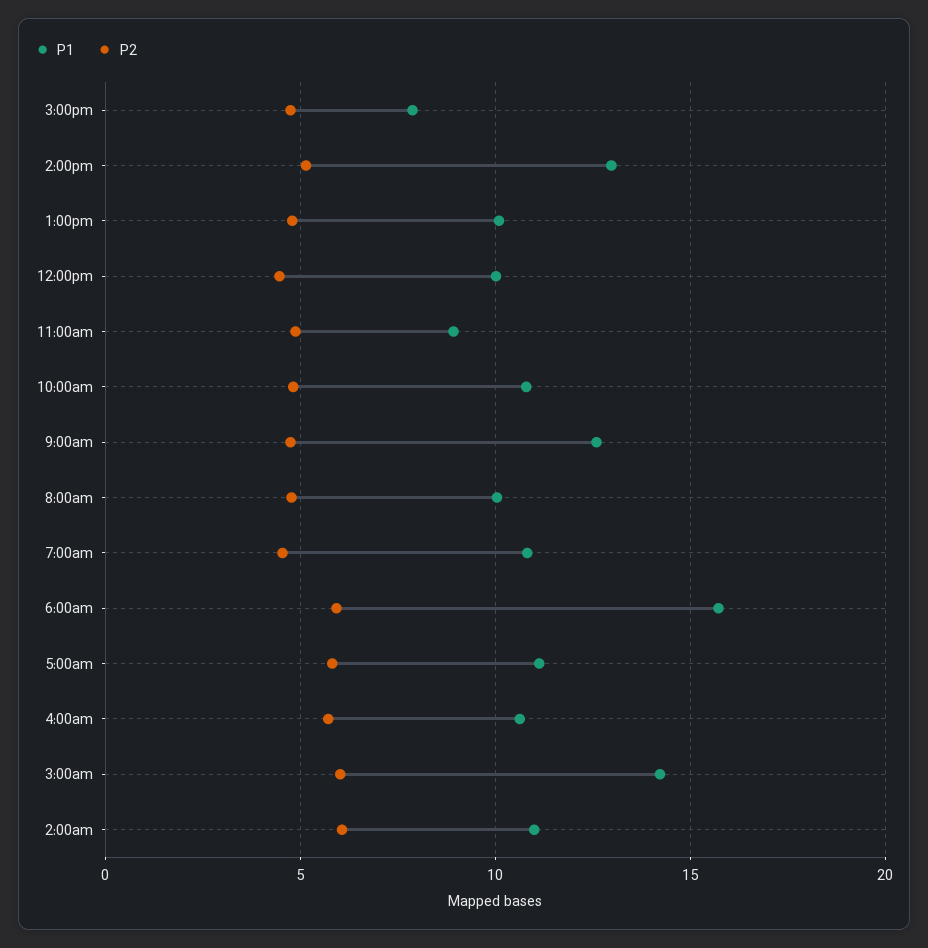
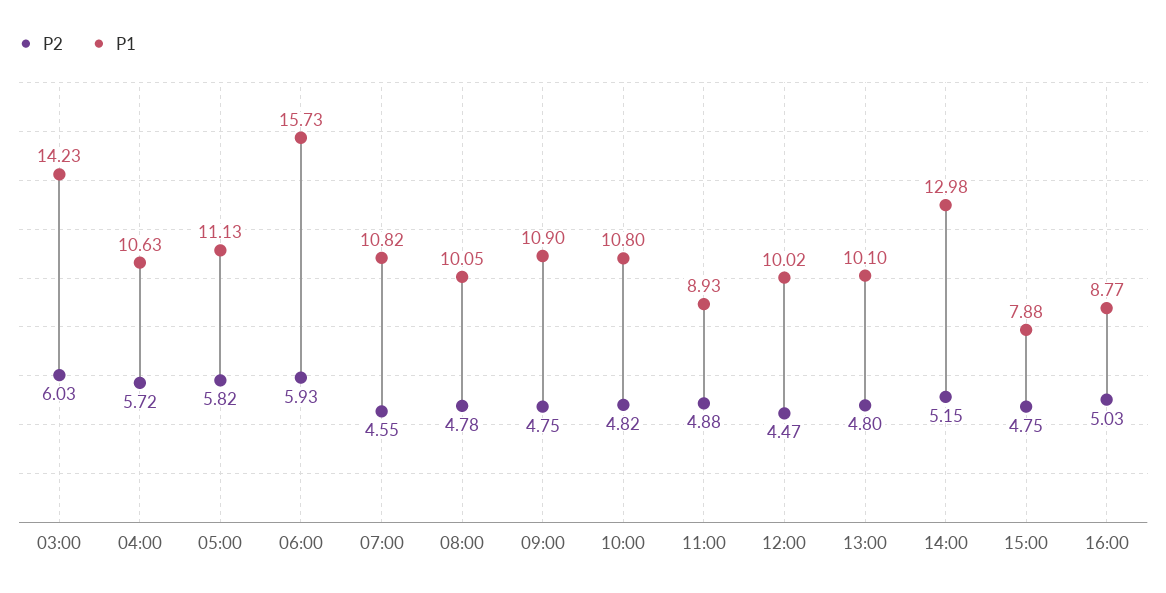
P1, 9:00am: 12.5 -> 10.9
P1, 2:00am: 11 -> none
P2, 2:00am: 6 -> none
P2, 16:00: none -> 5.03
P1, 16:00: none -> 8.77

